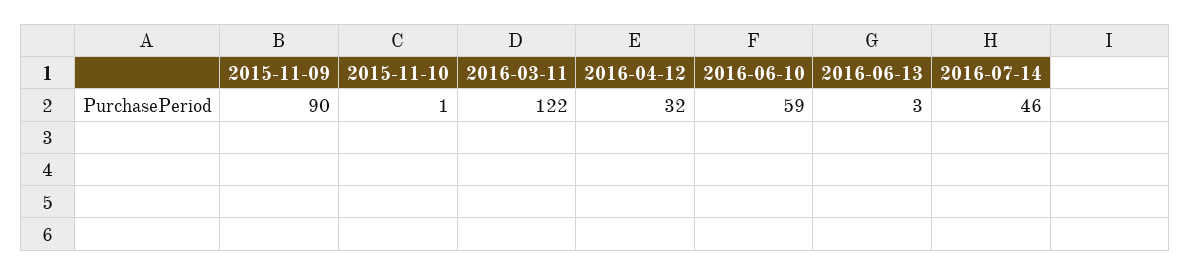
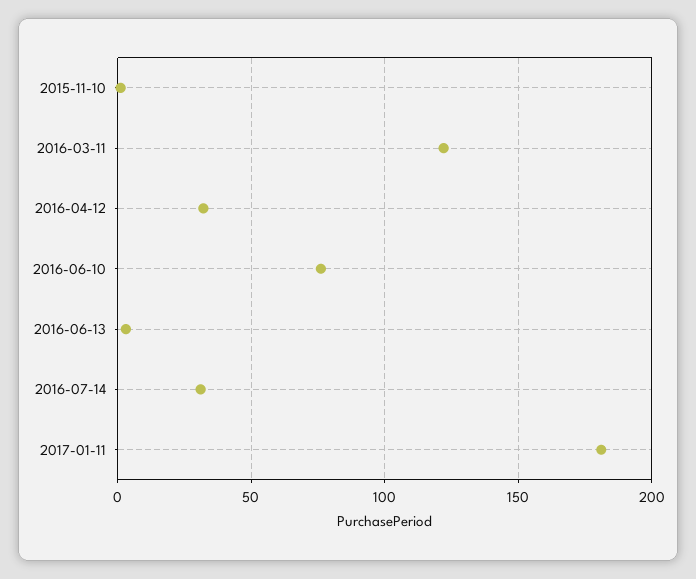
2015-11-09: 90 -> none
2016-06-10: 59 -> 75
2016-07-14: 46 -> 30
2017-01-11: none -> 180

